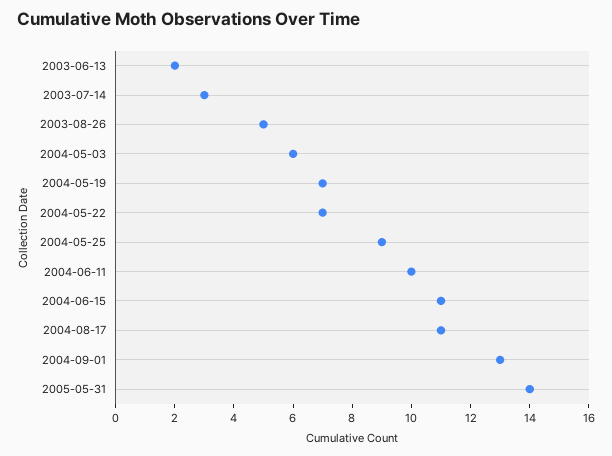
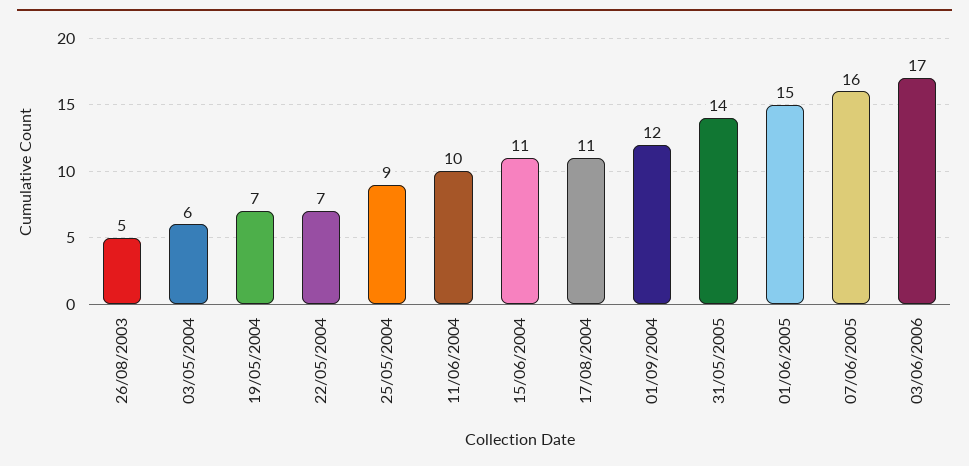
2003-06-13: 2 -> none
2003-07-14: 3 -> none
2004-09-01: 13 -> 12
01/06/2005: none -> 15
07/06/2005: none -> 16
03/06/2006: none -> 17

